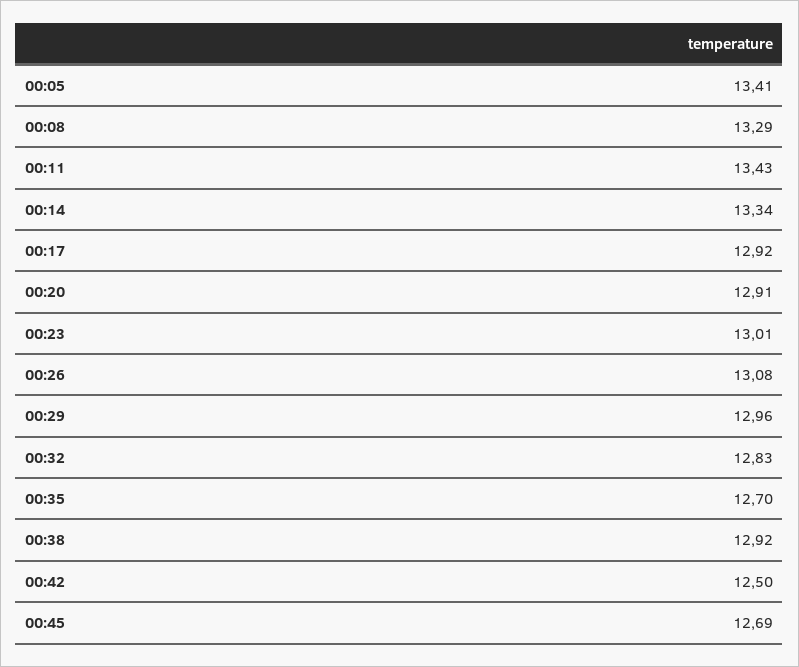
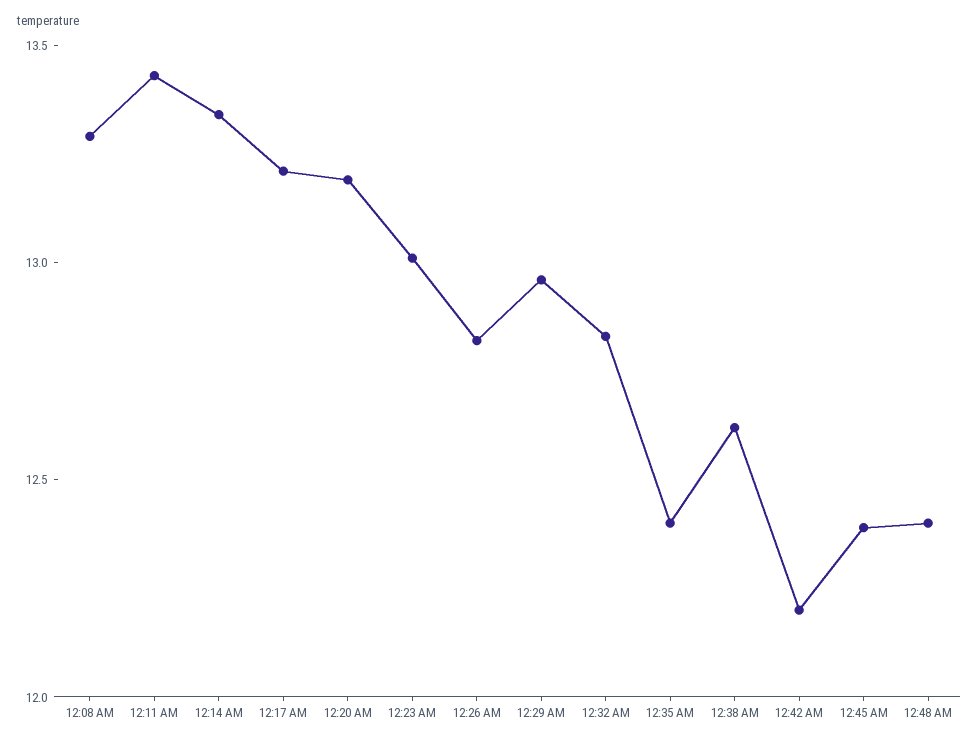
00:05: 13.41 -> none
00:17: 12.92 -> 13.2
00:20: 12.91 -> 13.2
00:26: 13.08 -> 12.8
00:35: 12.7 -> 12.4
00:38: 12.92 -> 12.6
00:42: 12.5 -> 12.2
00:45: 12.69 -> 12.4
12:48 AM: none -> 12.4

